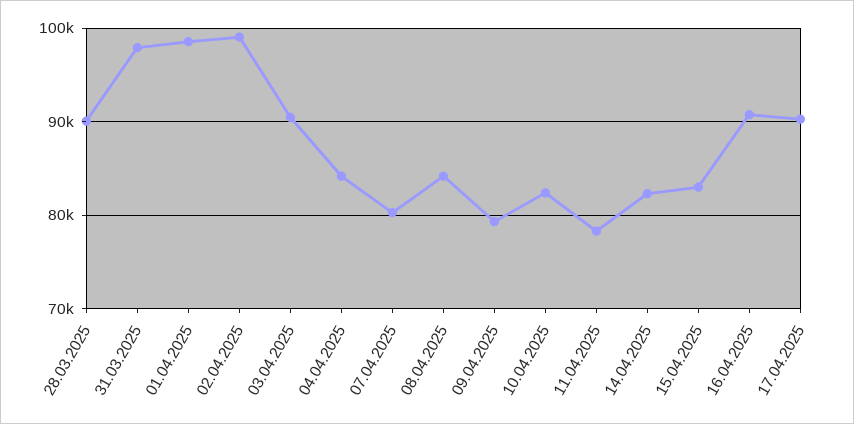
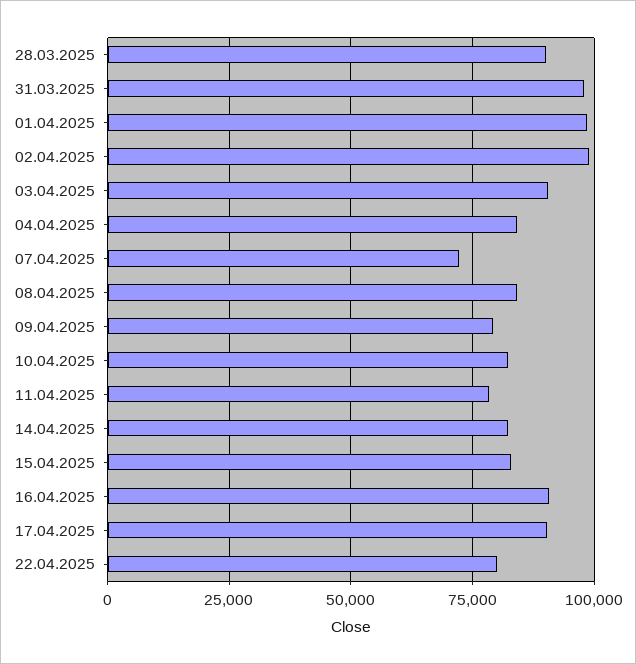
07.04.2025: 80000 -> 72500
22.04.2025: none -> 80000

